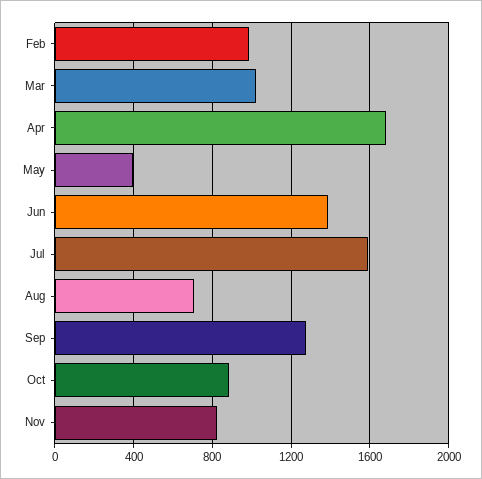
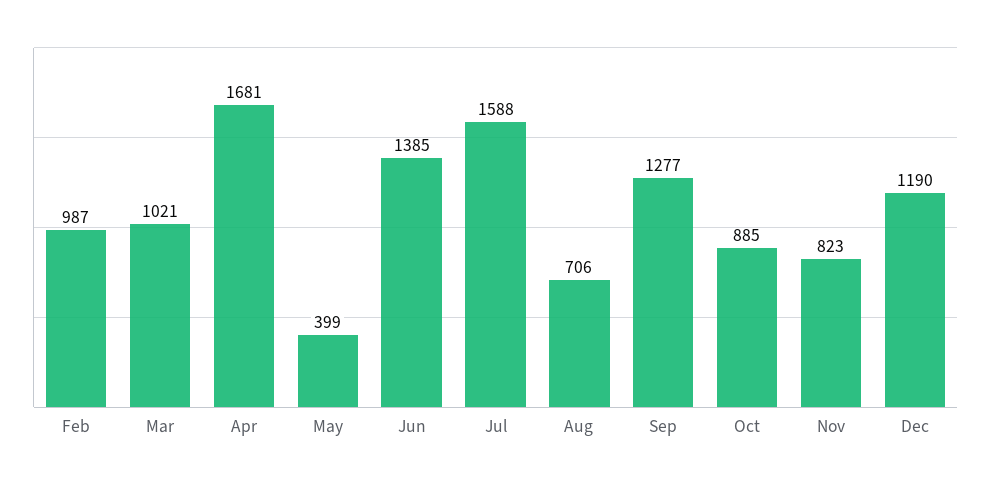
Dec: none -> 1190

